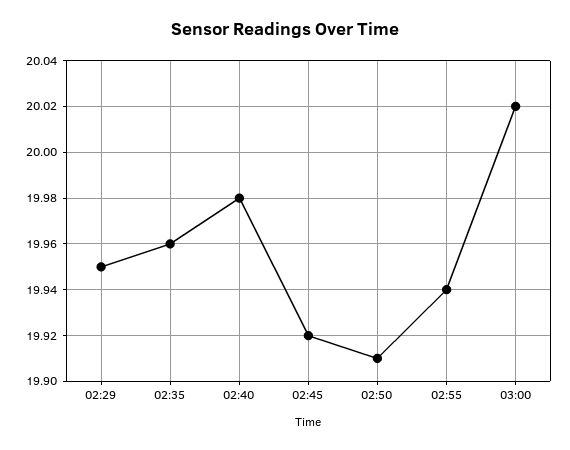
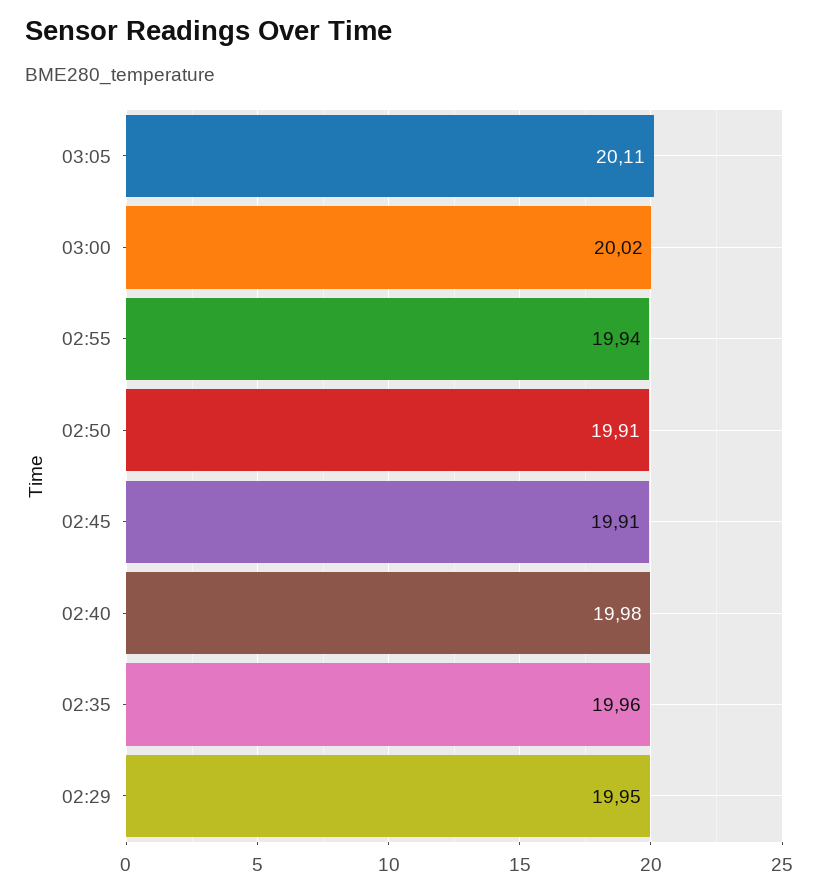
02:45: 19.92 -> 19.91
03:05: none -> 20.11

